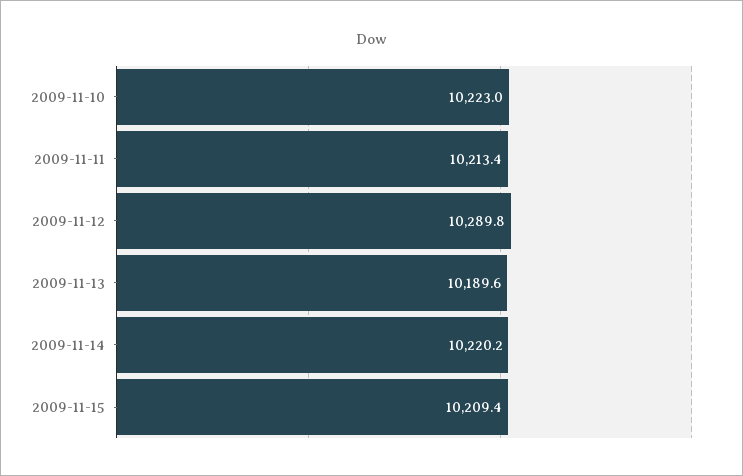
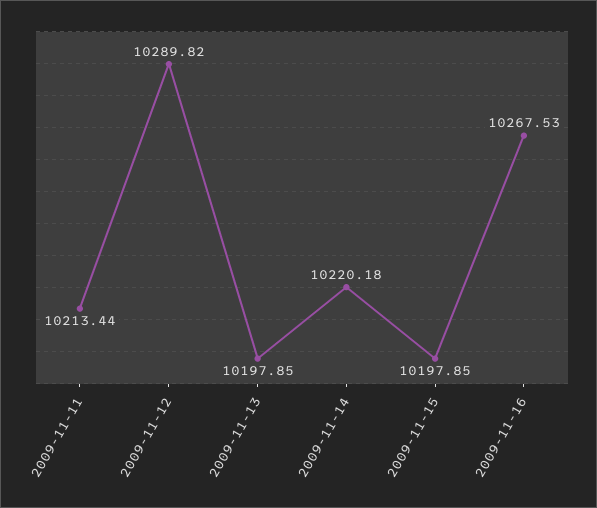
2009-11-10: 10223 -> none
2009-11-13: 10189.6 -> 10197.85
2009-11-15: 10209.4 -> 10197.85
2009-11-16: none -> 10267.53

